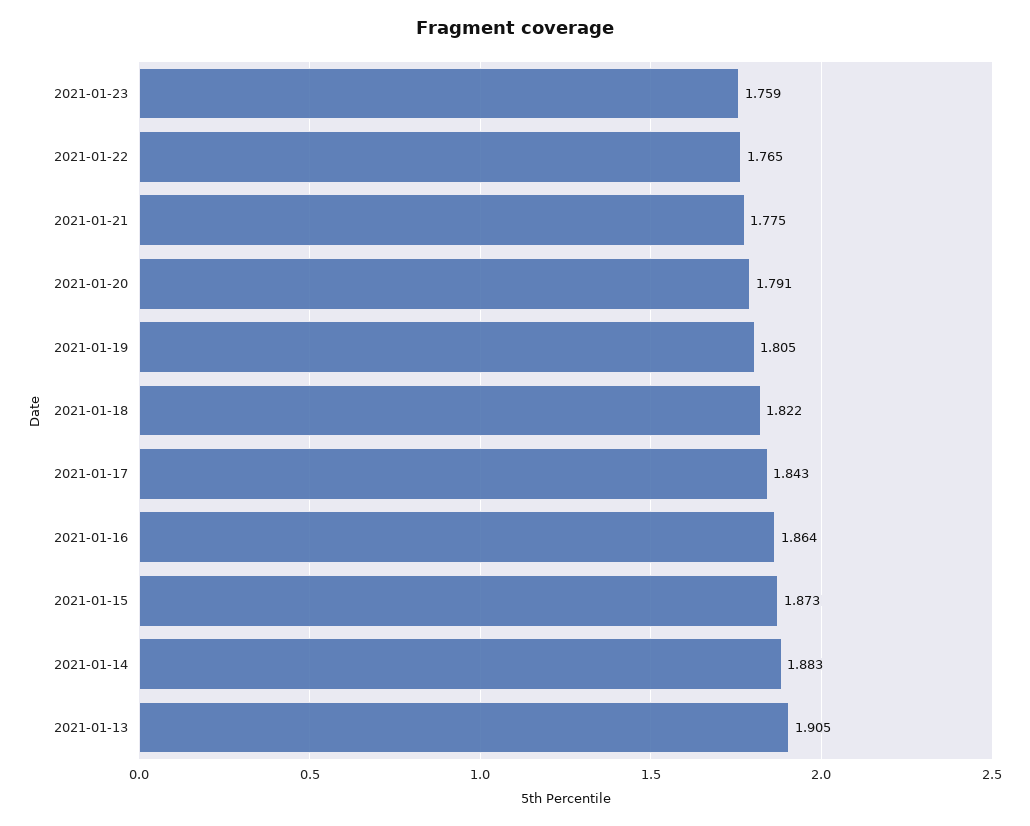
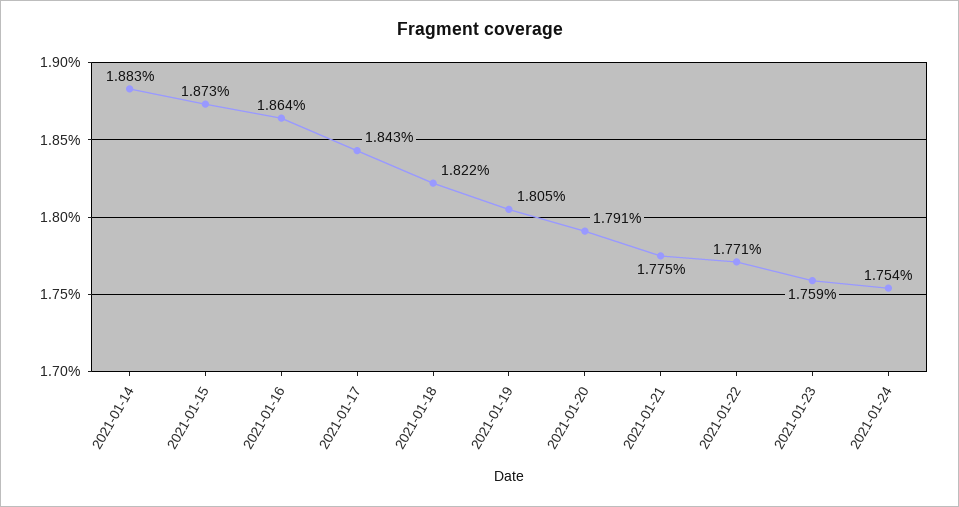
2021-01-22: 1.765 -> 1.771
2021-01-13: 1.905 -> none
2021-01-24: none -> 1.754

